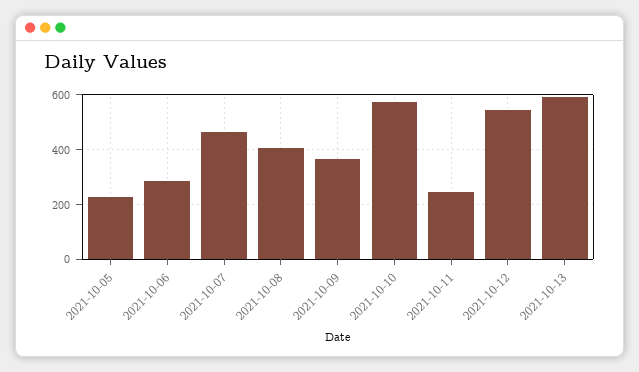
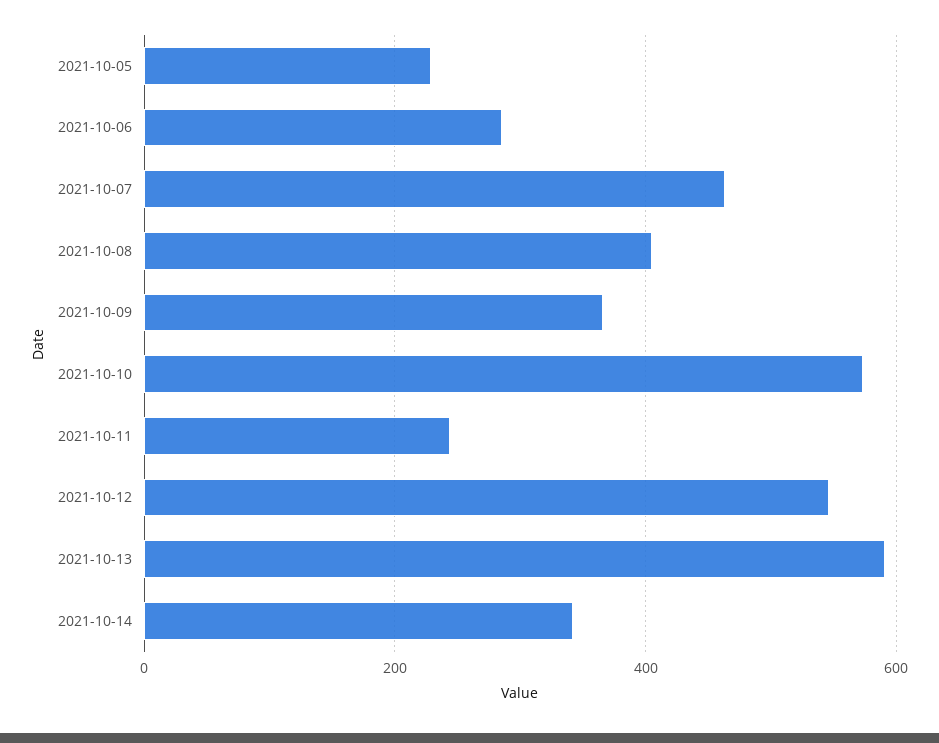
2021-10-14: none -> 340

